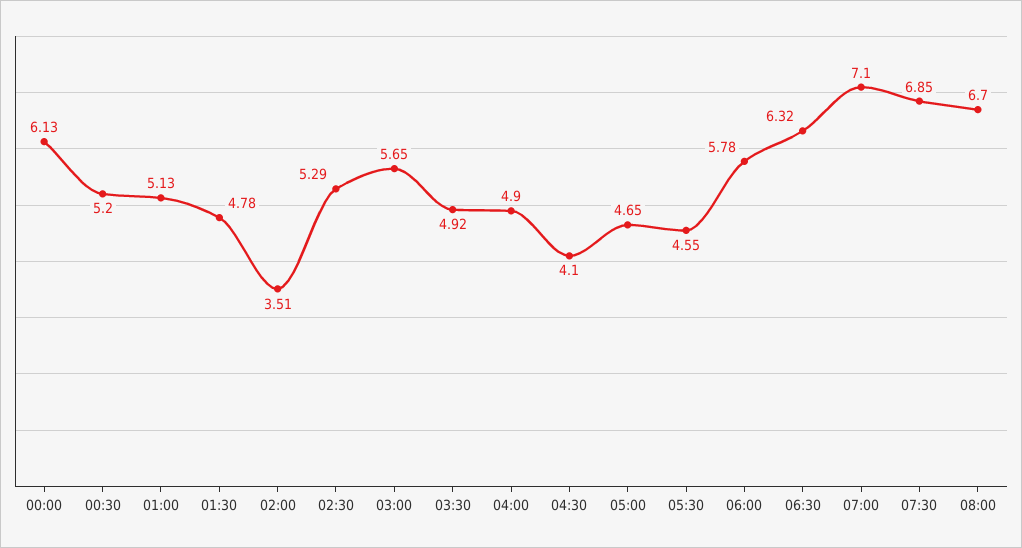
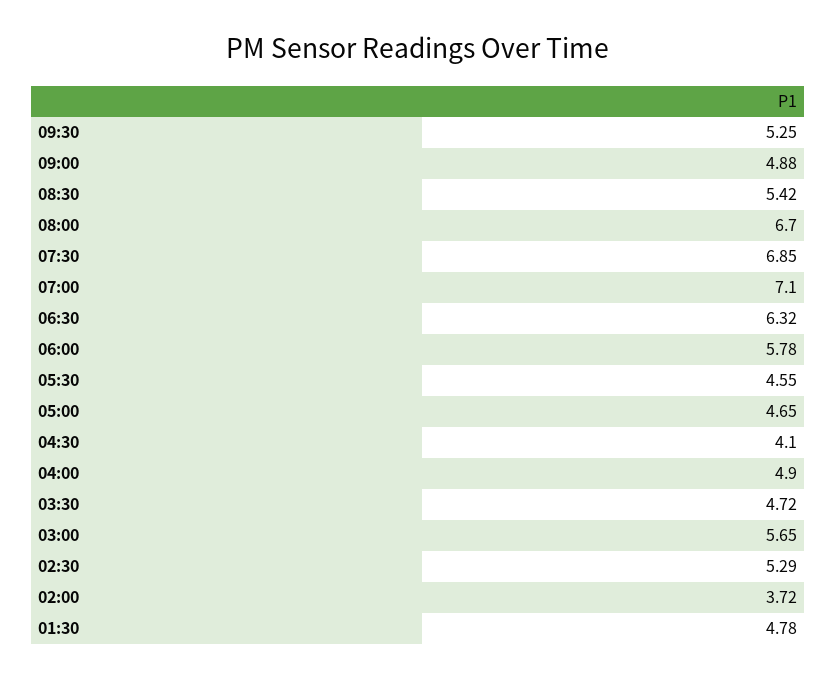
00:00: 6.13 -> none
00:30: 5.2 -> none
01:00: 5.13 -> none
02:00: 3.51 -> 3.72
03:30: 4.92 -> 4.72
09:30: none -> 5.25
09:00: none -> 4.88
08:30: none -> 5.42

